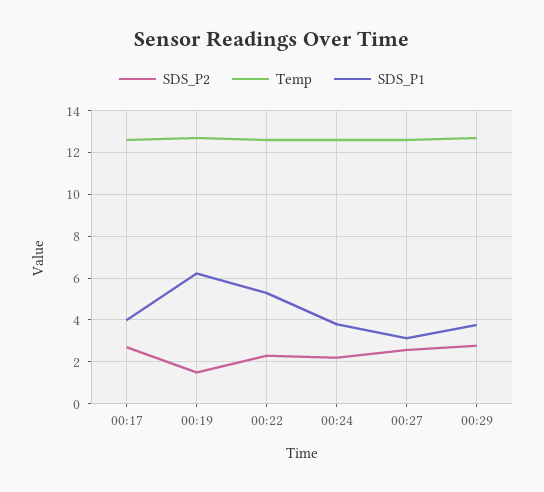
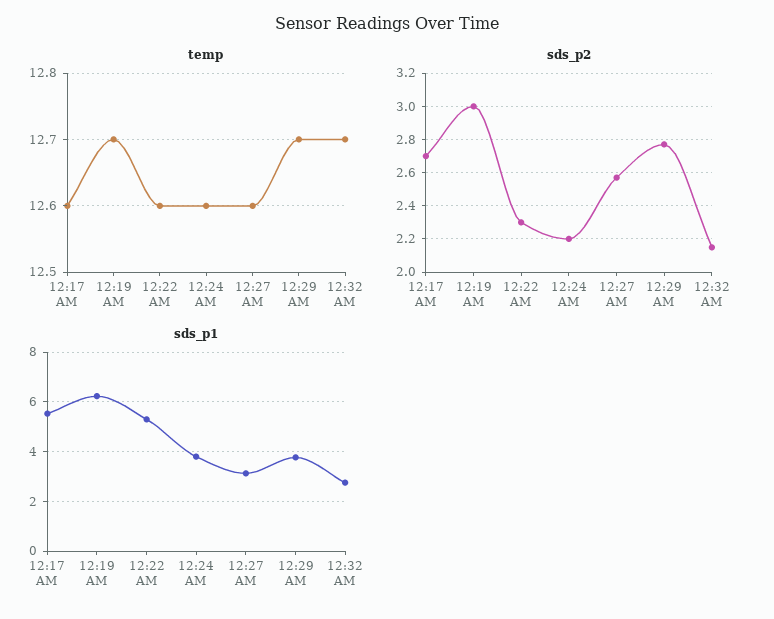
SDS_P1, 00:17: 4 -> 5.5
SDS_P2, 00:19: 1.5 -> 3
Temp, 12:32 AM: none -> 12.7
SDS_P2, 12:32 AM: none -> 2.15
SDS_P1, 12:32 AM: none -> 2.75

